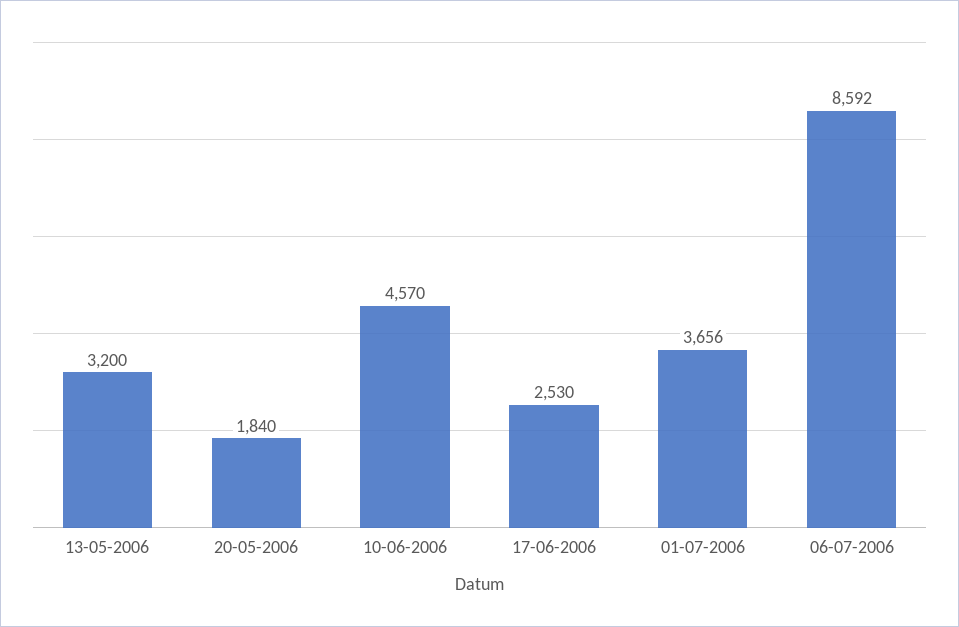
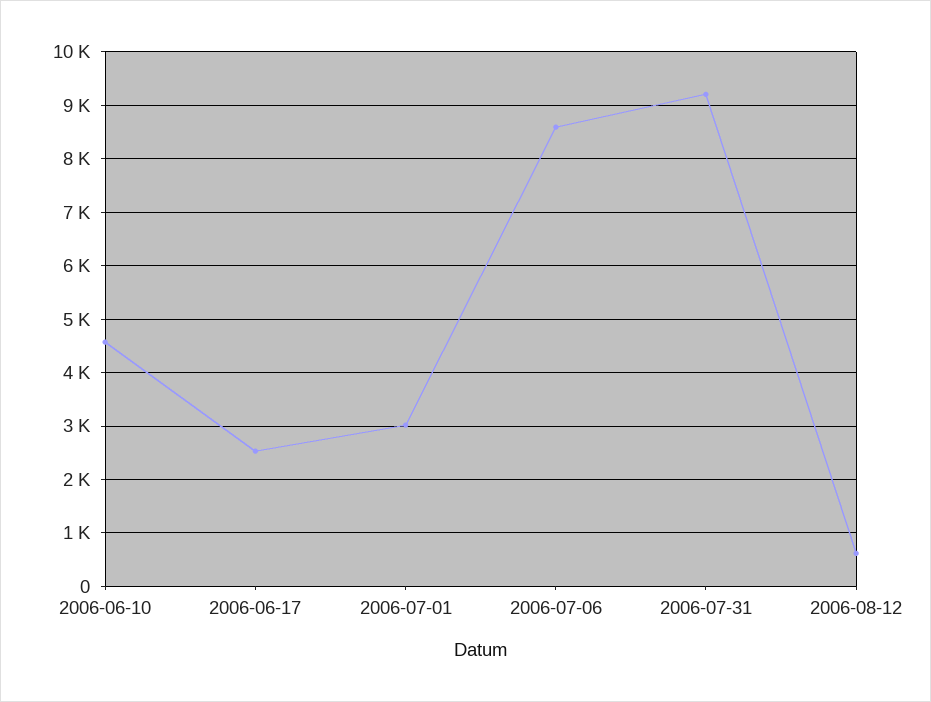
13-05-2006: 3200 -> none
20-05-2006: 1840 -> none
01-07-2006: 3656 -> 3000
2006-07-31: none -> 9200
2006-08-12: none -> 600

